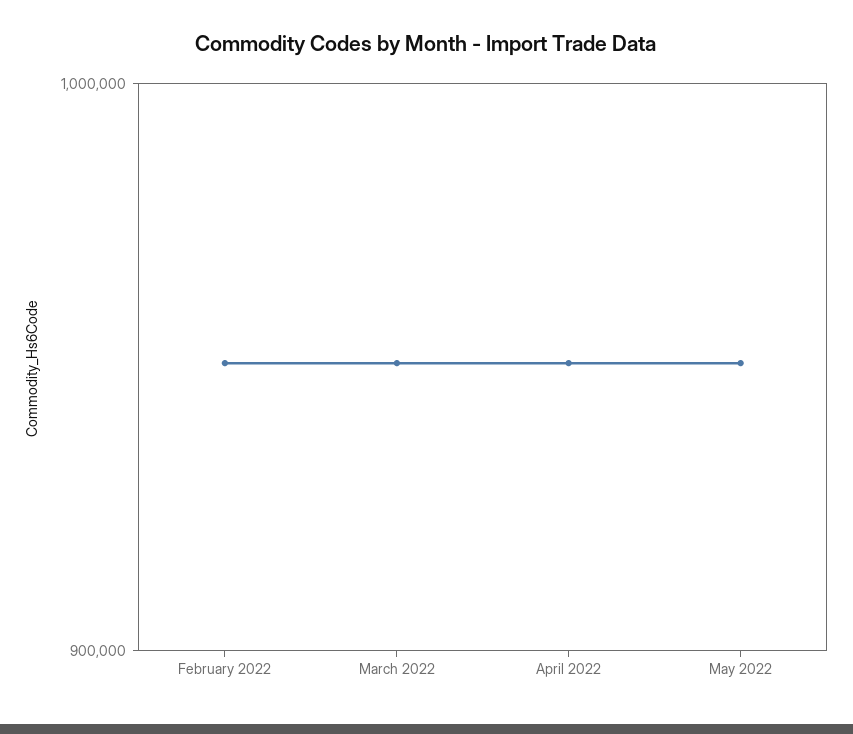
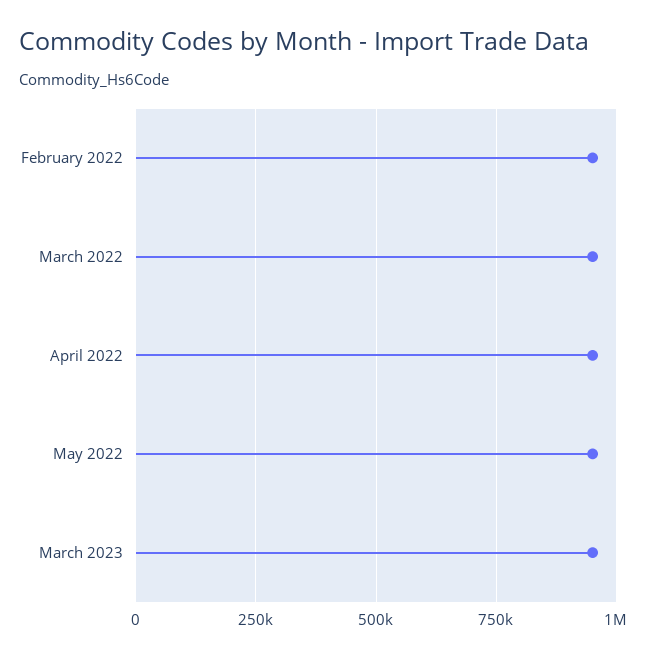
March 2023: none -> 950000

